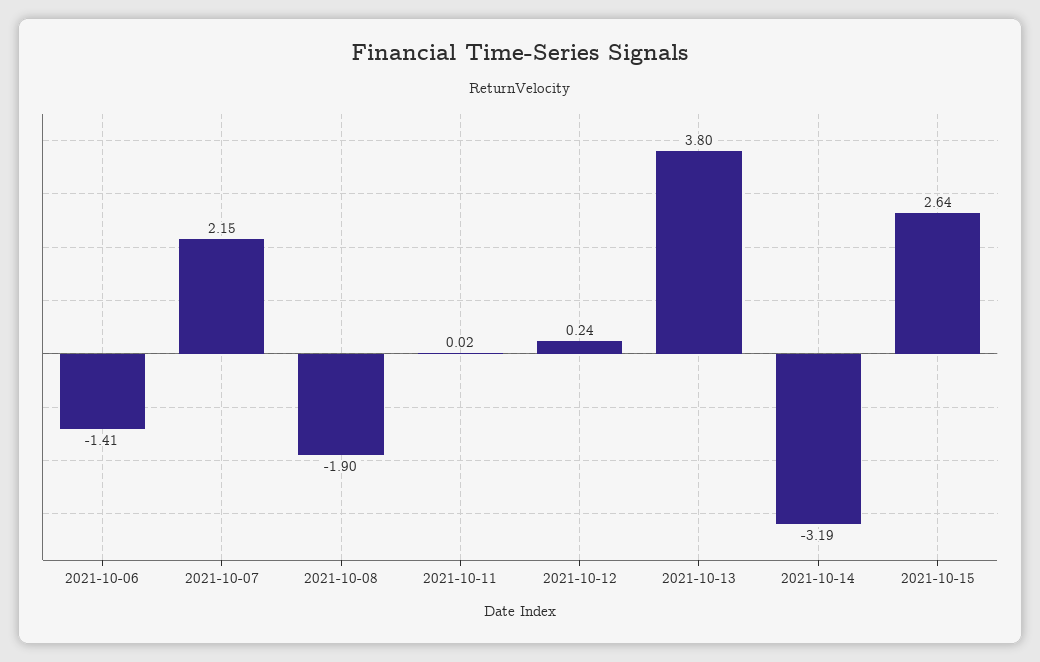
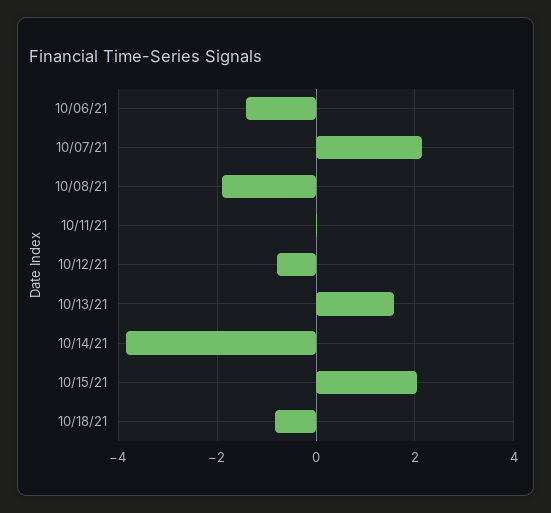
2021-10-12: 0.24 -> -0.8
2021-10-13: 3.8 -> 1.6
2021-10-14: -3.19 -> -3.8
2021-10-15: 2.64 -> 2
10/18/21: none -> -0.8

